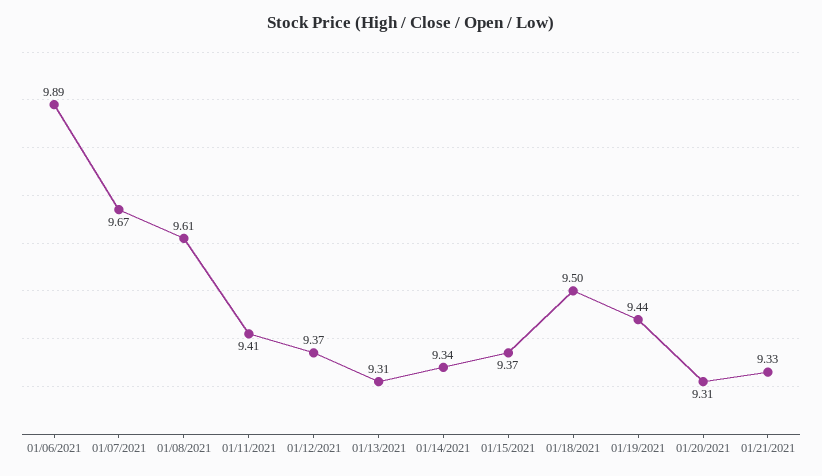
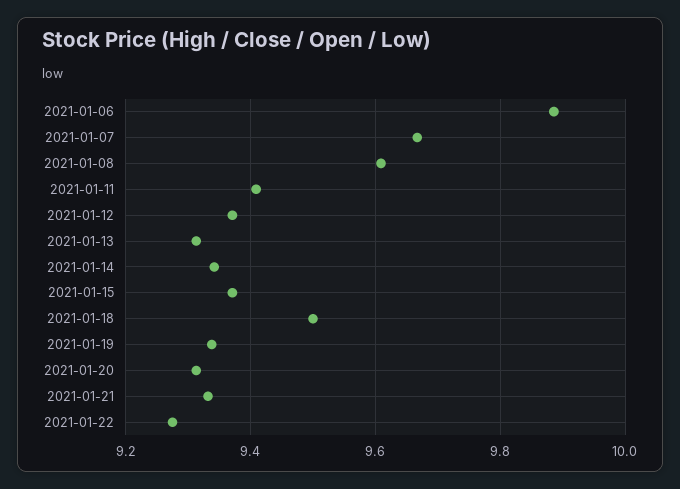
01/19/2021: 9.44 -> 9.34
2021-01-22: none -> 9.28

